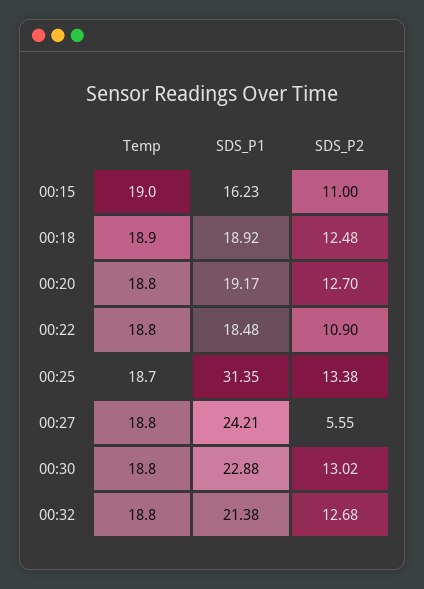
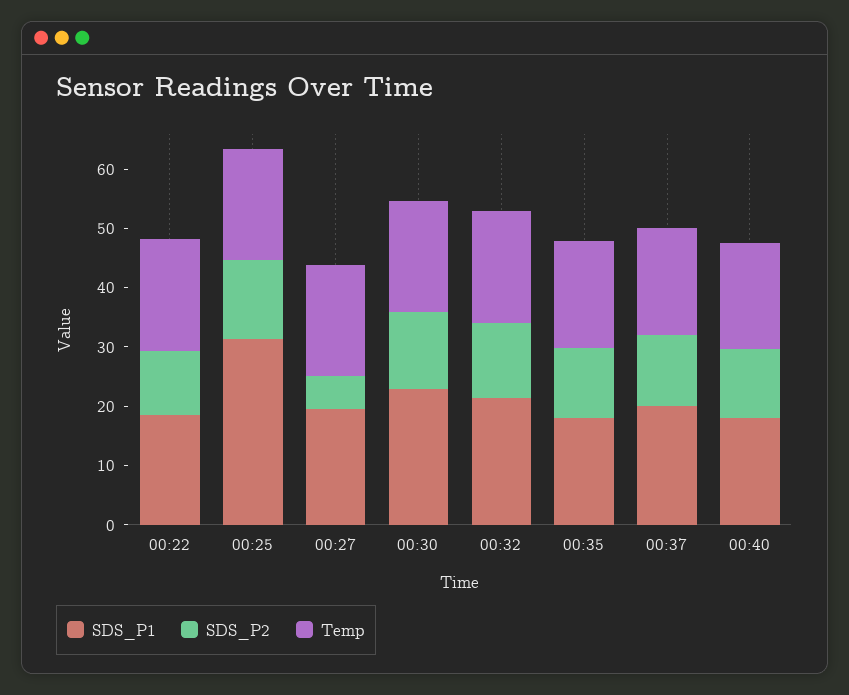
Temp, 00:15: 19 -> none
SDS_P1, 00:15: 16.23 -> none
SDS_P2, 00:15: 11 -> none
Temp, 00:18: 18.9 -> none
SDS_P1, 00:18: 18.92 -> none
SDS_P2, 00:18: 12.48 -> none
Temp, 00:20: 18.8 -> none
SDS_P1, 00:20: 19.17 -> none
SDS_P2, 00:20: 12.7 -> none
SDS_P1, 00:27: 24.21 -> 20
SDS_P1, 00:35: none -> 18
SDS_P2, 00:35: none -> 12
Temp, 00:35: none -> 18
SDS_P1, 00:37: none -> 20
SDS_P2, 00:37: none -> 12
Temp, 00:37: none -> 18
SDS_P1, 00:40: none -> 18
SDS_P2, 00:40: none -> 12
Temp, 00:40: none -> 18

